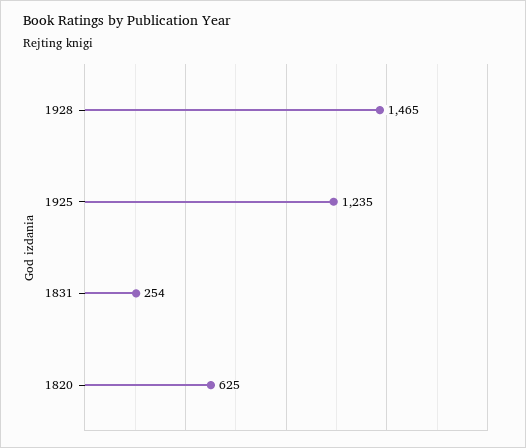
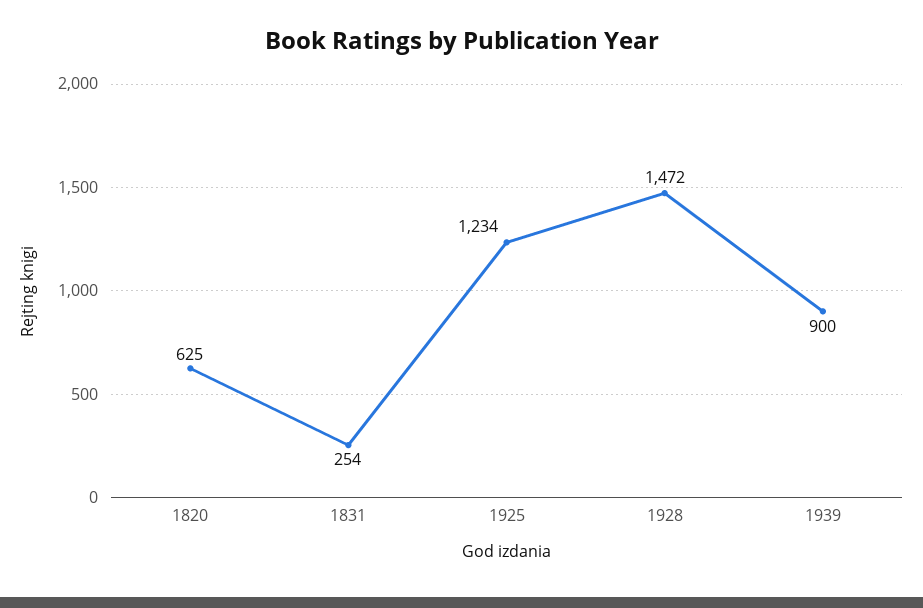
1928: 1465 -> 1472
1925: 1235 -> 1234
1939: none -> 900

